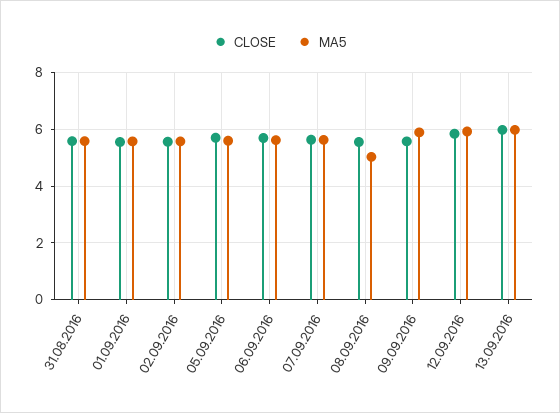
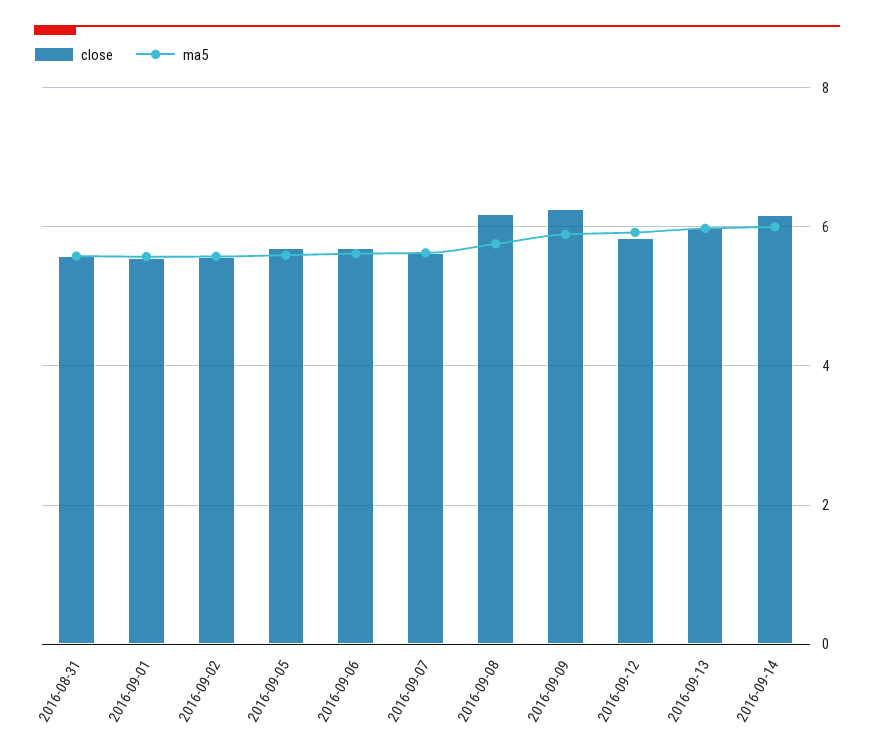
CLOSE, 08.09.2016: 5.5 -> 6.2
MA5, 08.09.2016: 5 -> 5.8
CLOSE, 09.09.2016: 5.5 -> 6.2
CLOSE, 2016-09-14: none -> 6.2
MA5, 2016-09-14: none -> 6

